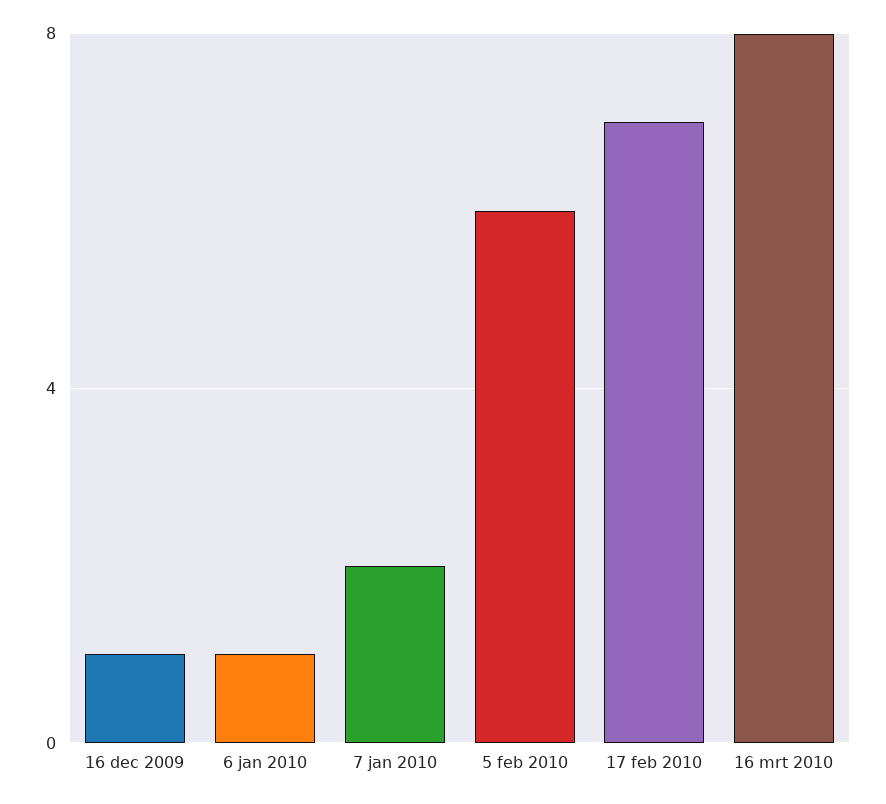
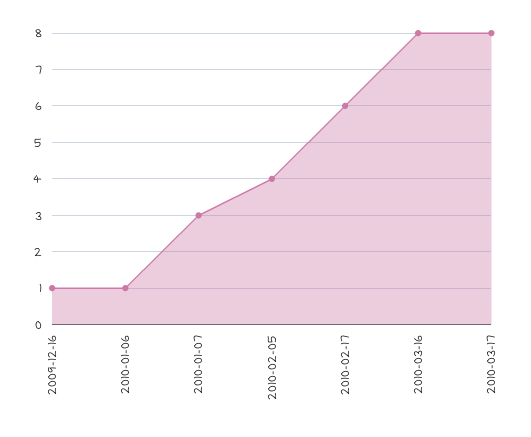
7 jan 2010: 2 -> 3
5 feb 2010: 6 -> 4
17 feb 2010: 7 -> 6
2010-03-17: none -> 8

